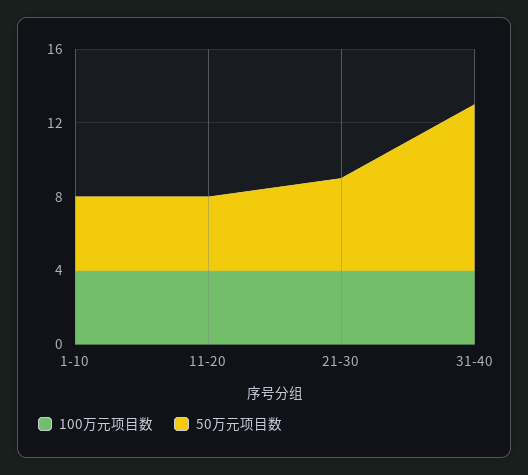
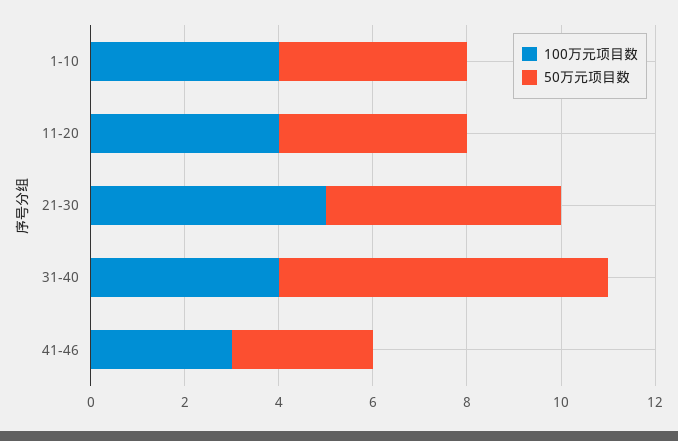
100万元项目数, 21-30: 4 -> 5
50万元项目数, 31-40: 9 -> 7
100万元项目数, 41-46: none -> 3
50万元项目数, 41-46: none -> 3

